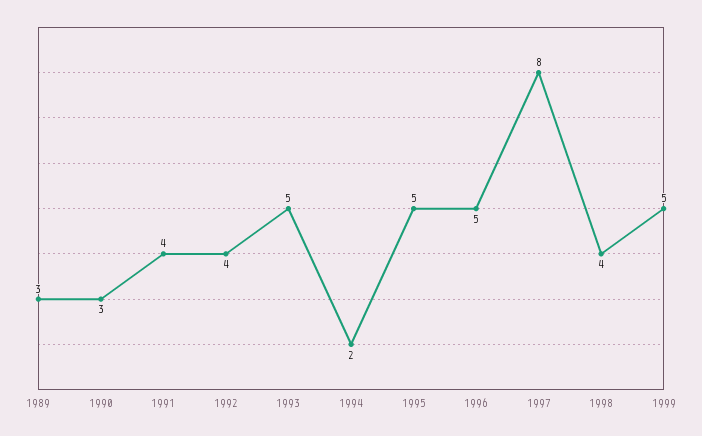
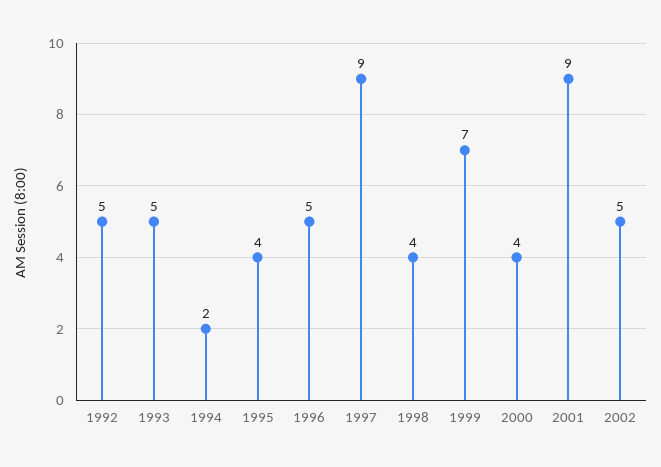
1989: 3 -> none
1990: 3 -> none
1991: 4 -> none
1992: 4 -> 5
1995: 5 -> 4
1997: 8 -> 9
1999: 5 -> 7
2000: none -> 4
2001: none -> 9
2002: none -> 5

